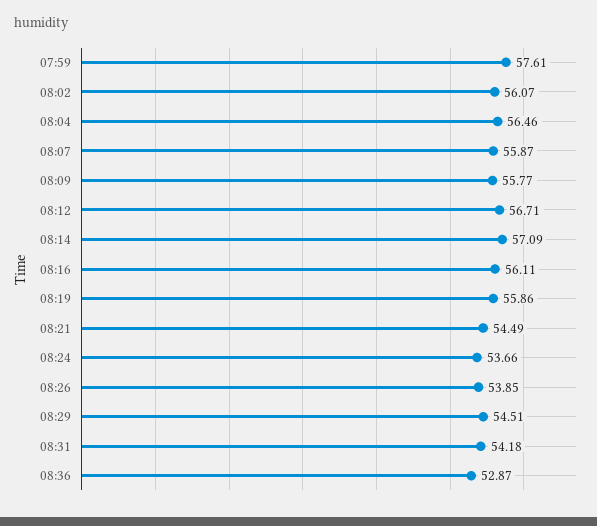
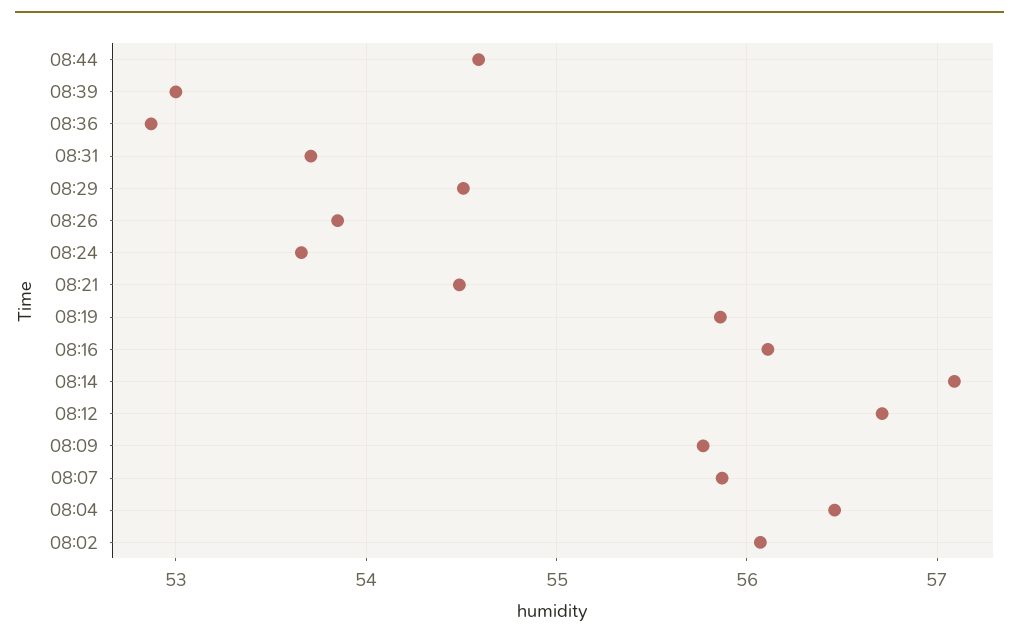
07:59: 57.61 -> none
08:31: 54.18 -> 53.7
08:44: none -> 54.6
08:39: none -> 53

